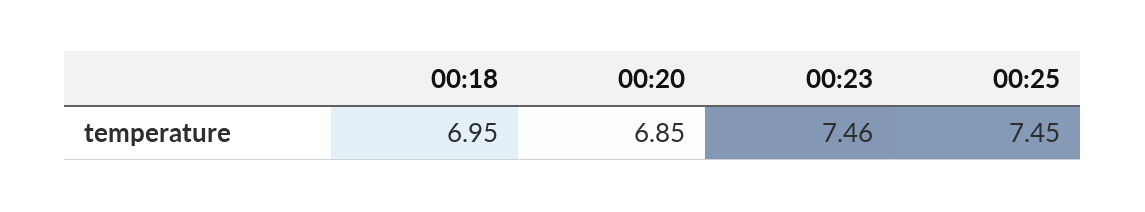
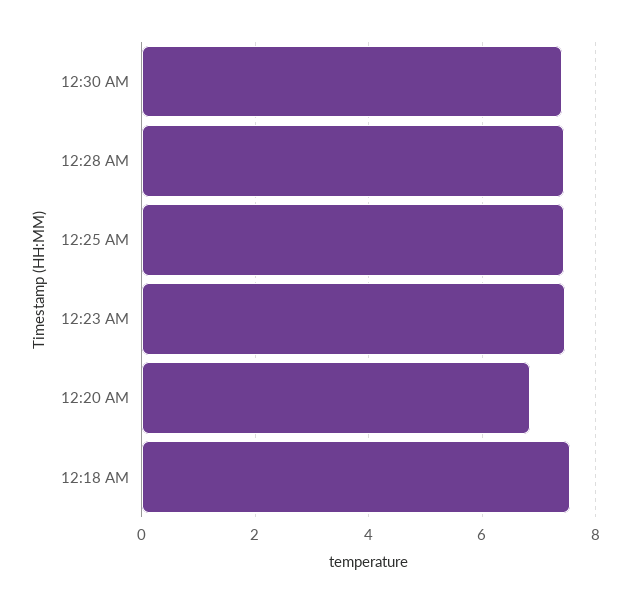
00:18: 6.95 -> 7.6
12:30 AM: none -> 7.4
12:28 AM: none -> 7.4

